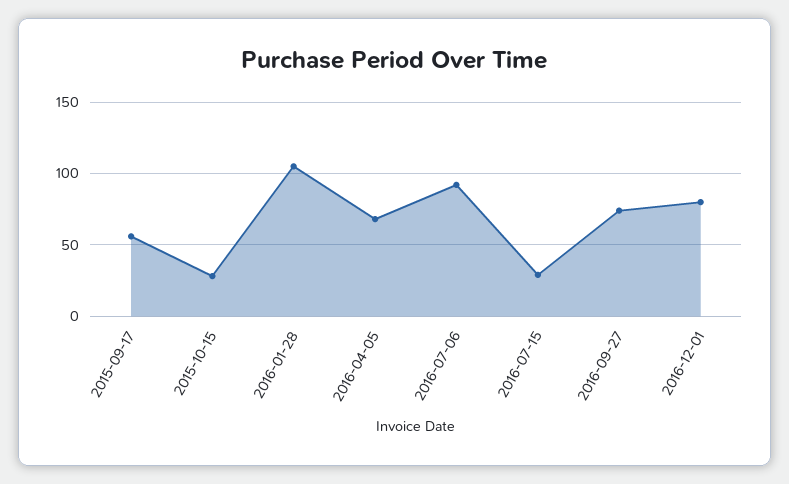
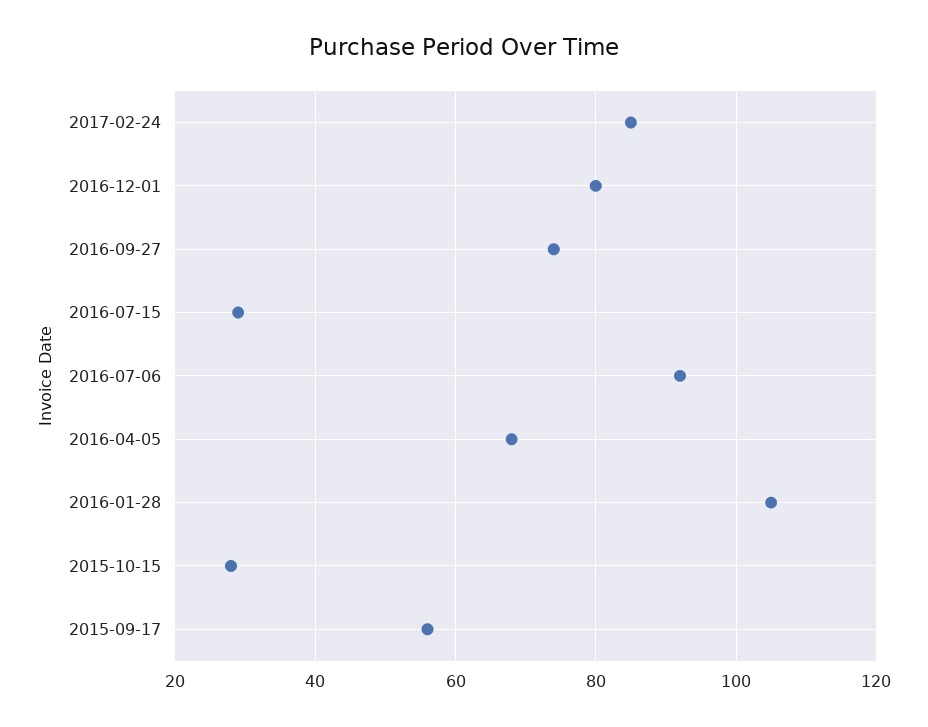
2017-02-24: none -> 85

